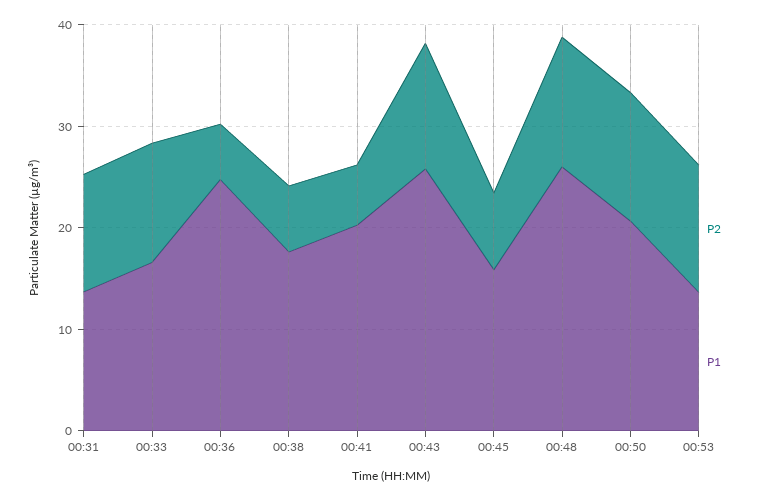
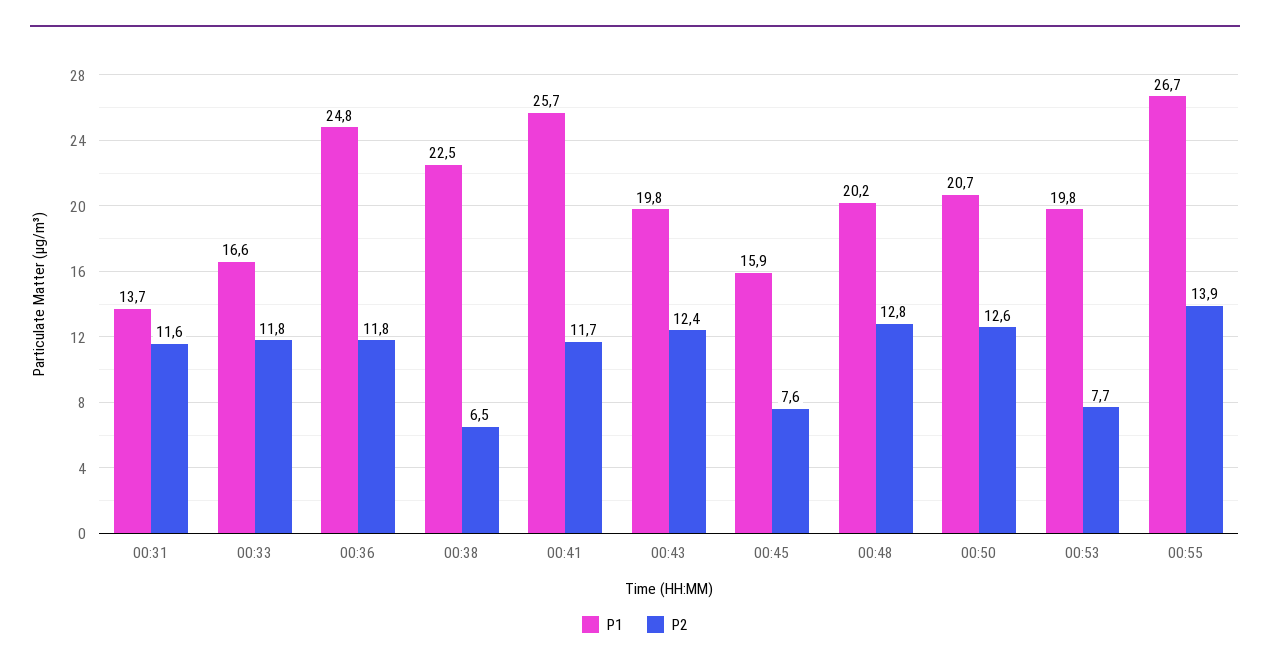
P2, 00:36: 6 -> 11.8
P1, 00:38: 18 -> 22.5
P2, 00:41: 6 -> 11.7
P1, 00:41: 20 -> 25.7
P1, 00:43: 26 -> 19.8
P1, 00:48: 26 -> 20.2
P2, 00:53: 12 -> 7.7
P1, 00:53: 14 -> 19.8
P1, 00:55: none -> 26.7
P2, 00:55: none -> 13.9

